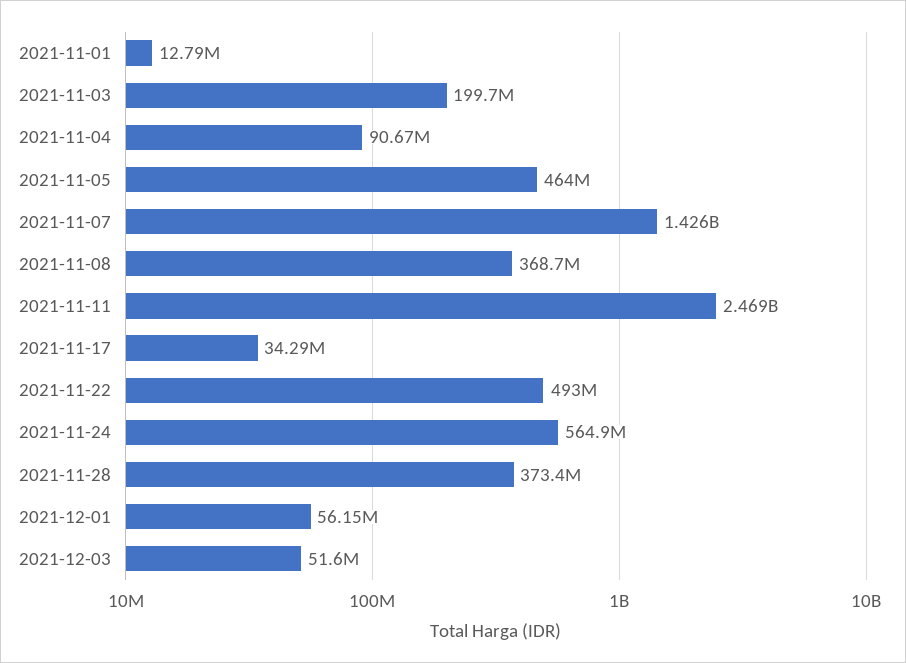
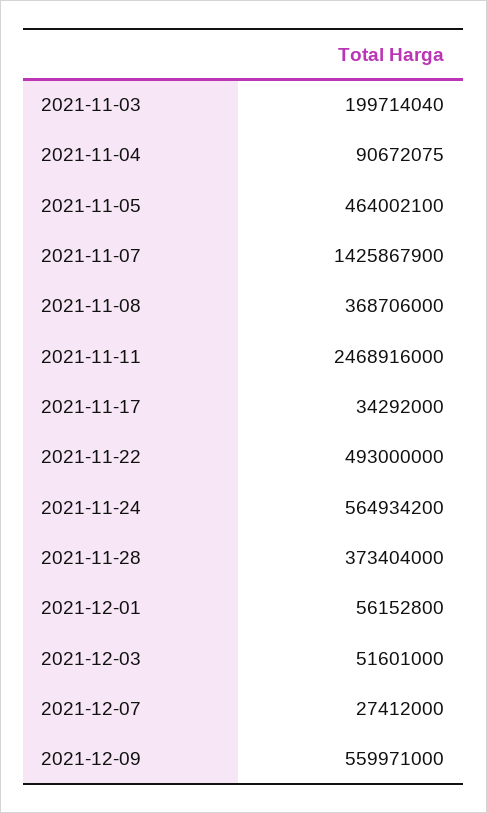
2021-11-01: 12790000 -> none
2021-12-07: none -> 27412000
2021-12-09: none -> 559971000

